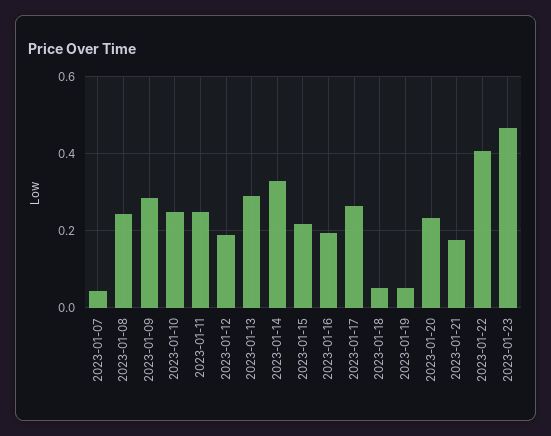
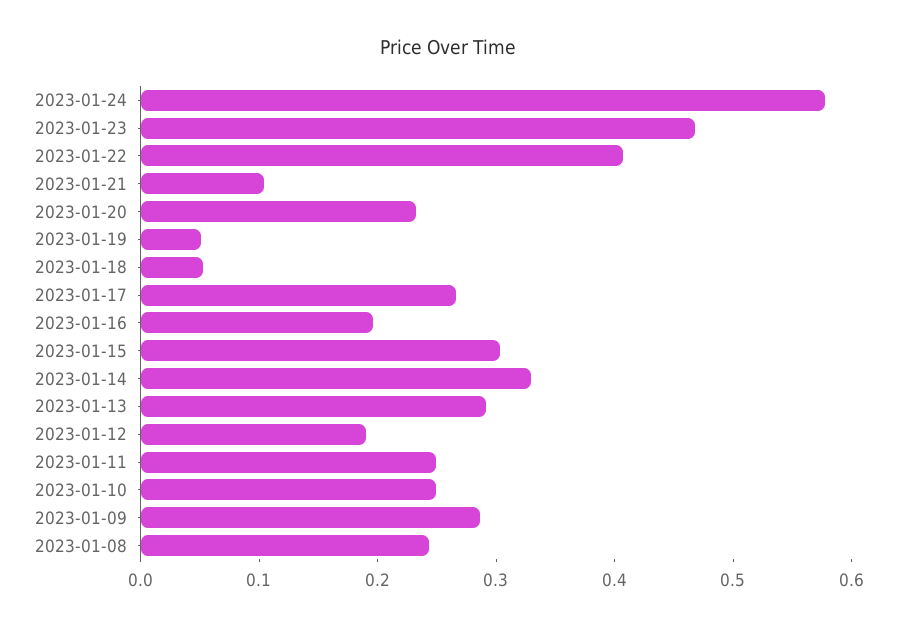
2023-01-07: 0.04 -> none
2023-01-15: 0.22 -> 0.3
2023-01-21: 0.18 -> 0.1
2023-01-24: none -> 0.58

